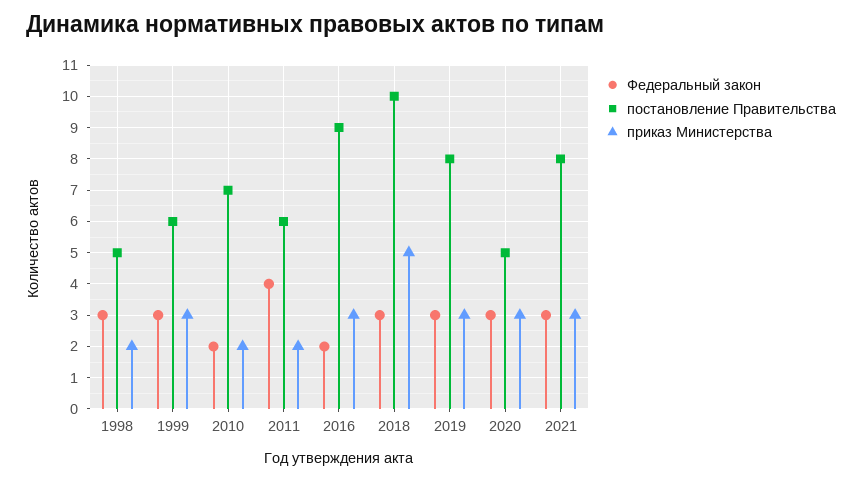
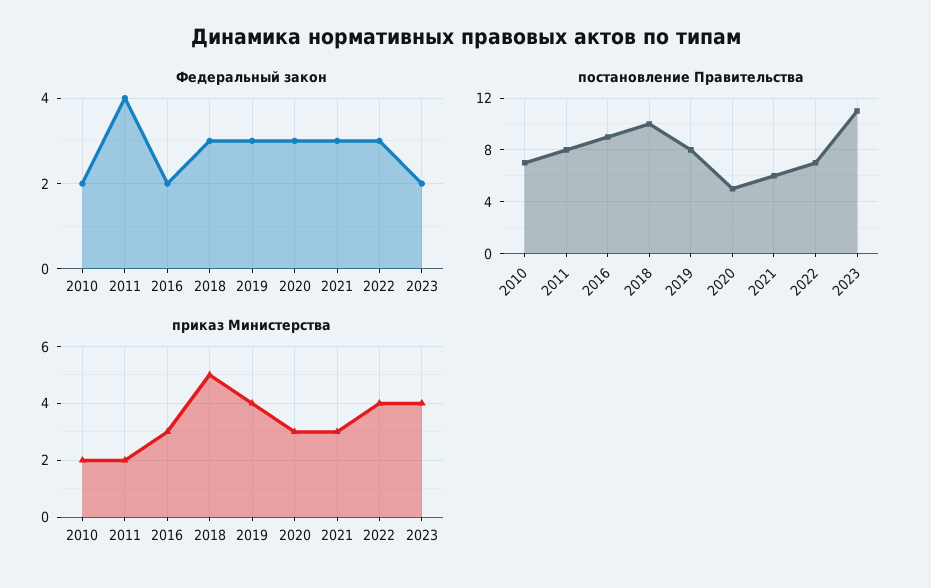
Федеральный закон, 1998: 3 -> none
постановление Правительства, 1998: 5 -> none
приказ Министерства, 1998: 2 -> none
Федеральный закон, 1999: 3 -> none
постановление Правительства, 1999: 6 -> none
приказ Министерства, 1999: 3 -> none
постановление Правительства, 2011: 6 -> 8
приказ Министерства, 2019: 3 -> 4
постановление Правительства, 2021: 8 -> 6
Федеральный закон, 2022: none -> 3
Федеральный закон, 2023: none -> 2
постановление Правительства, 2022: none -> 7
постановление Правительства, 2023: none -> 11
приказ Министерства, 2022: none -> 4
приказ Министерства, 2023: none -> 4

